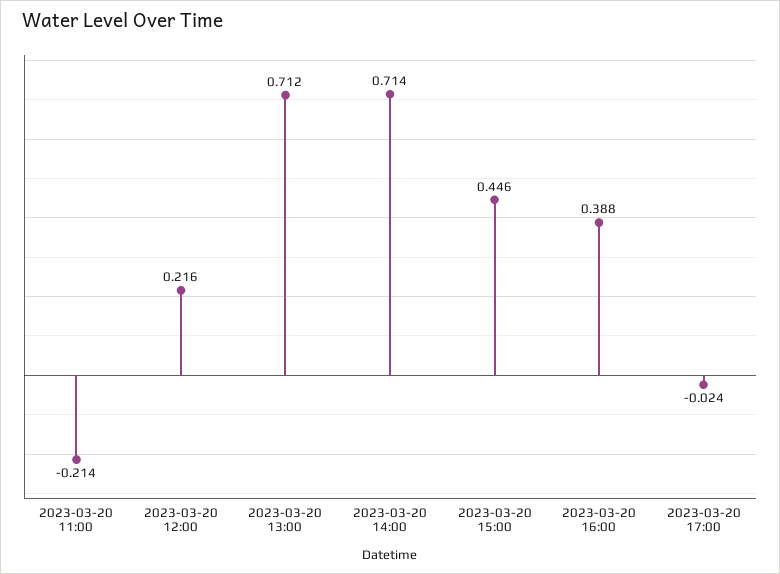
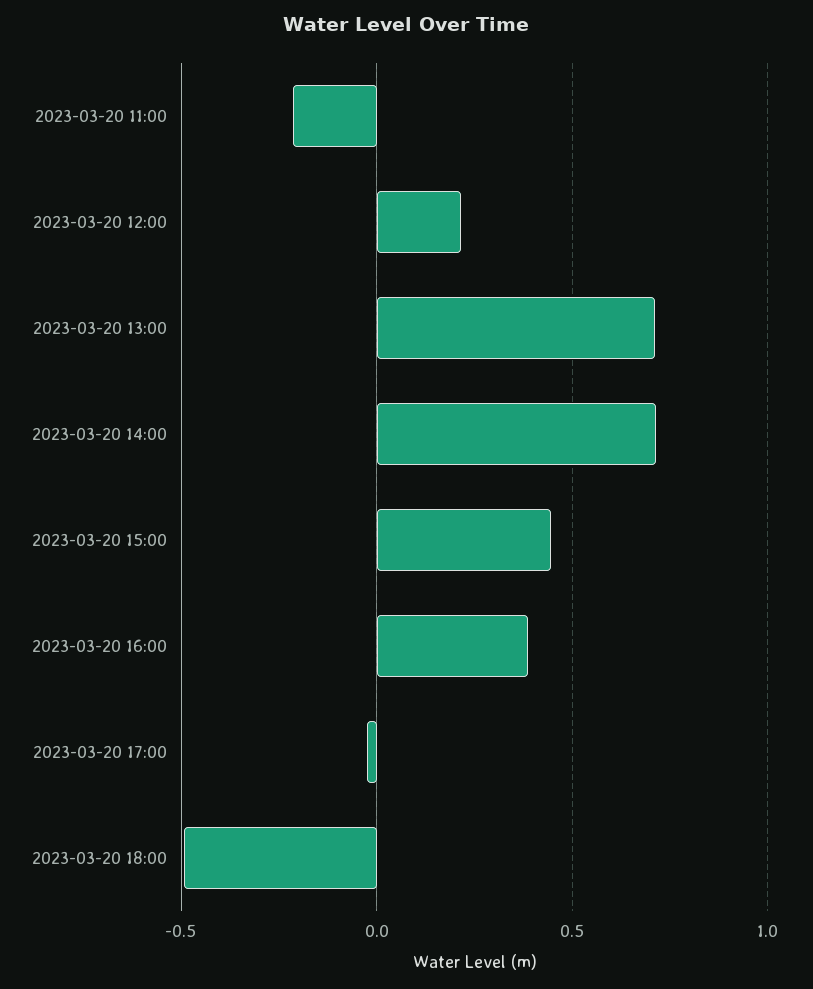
2023-03-20 18:00: none -> -0.5

